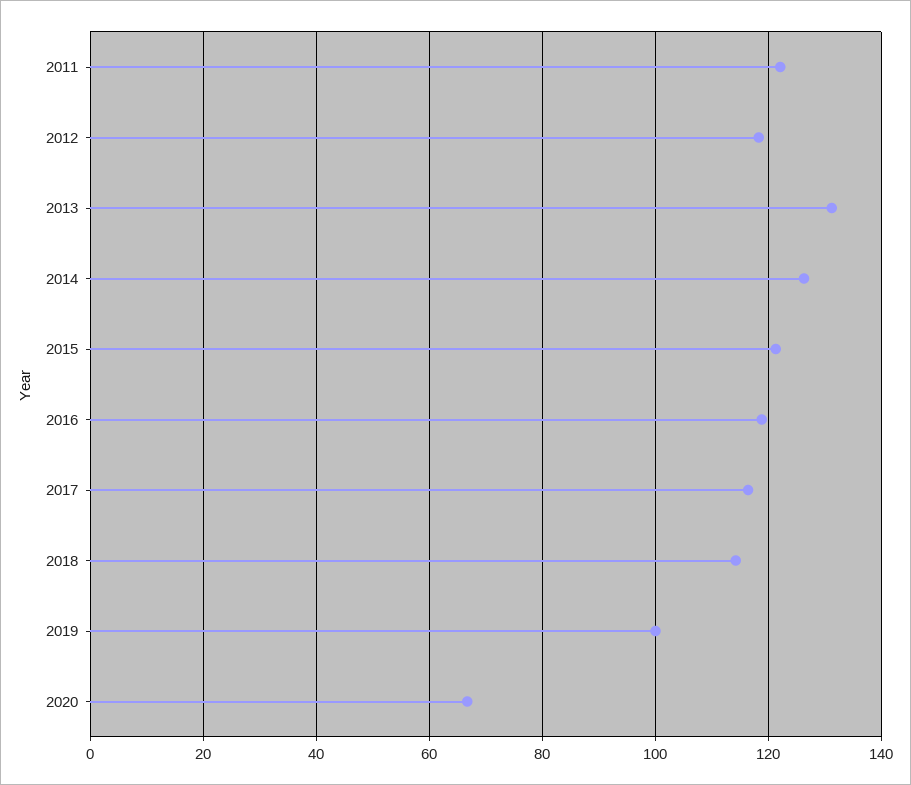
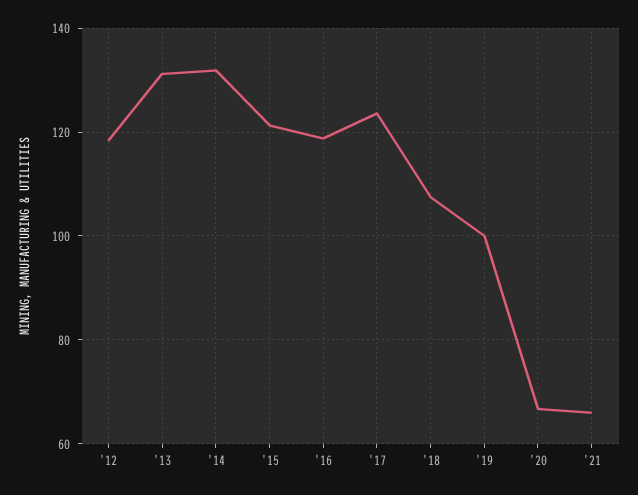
2011: 122 -> none
2014: 126 -> 132
2017: 116 -> 124
2018: 114 -> 108
'21: none -> 66

